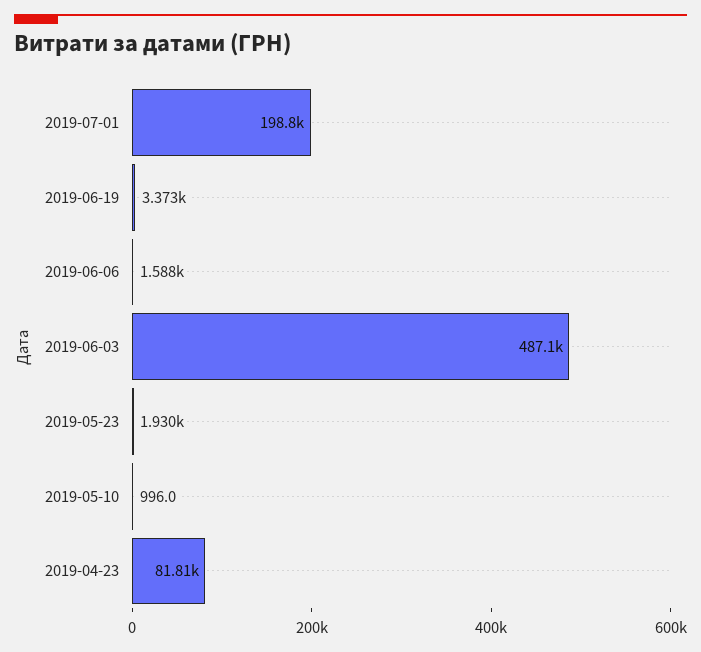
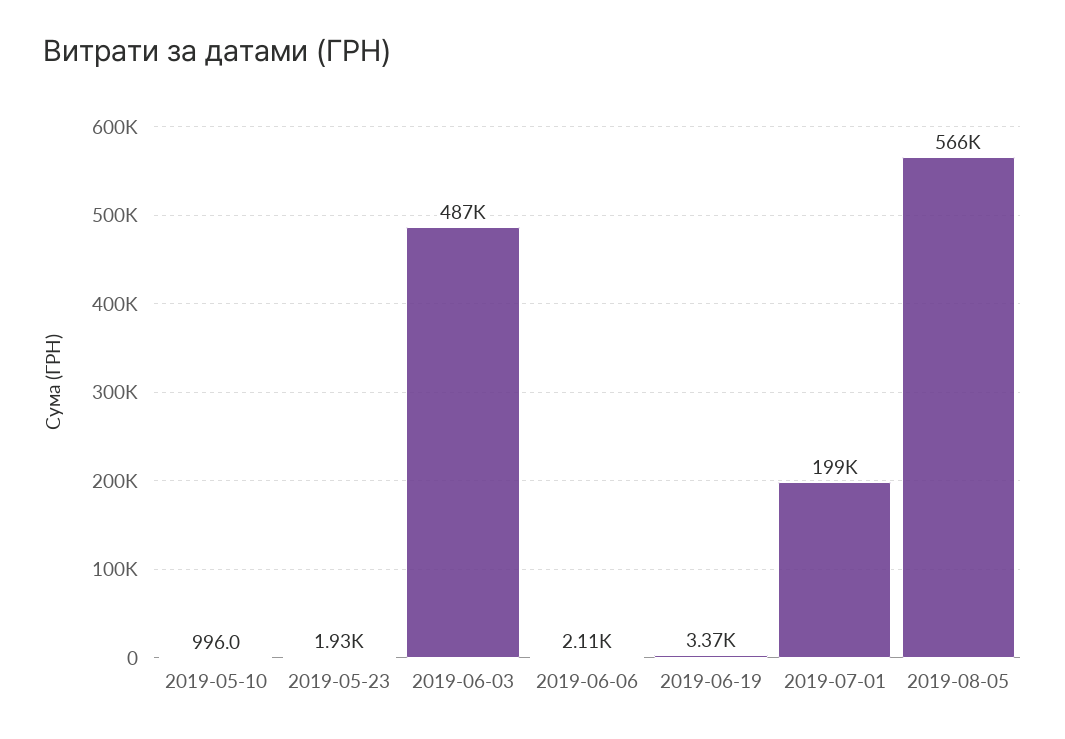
2019-06-06: 1588 -> 2110
2019-04-23: 81810 -> none
2019-08-05: none -> 566000

